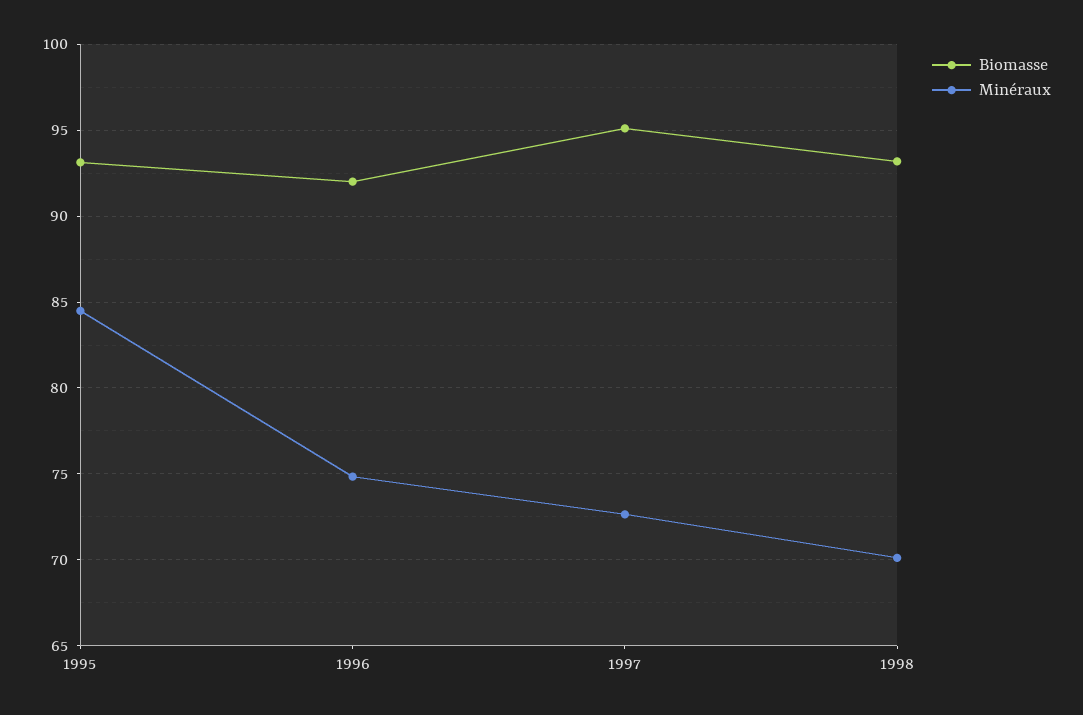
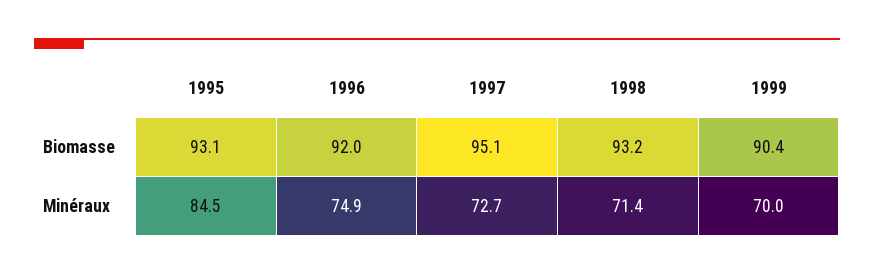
Minéraux, 1998: 70 -> 71.4
Biomasse, 1999: none -> 90.4
Minéraux, 1999: none -> 70

